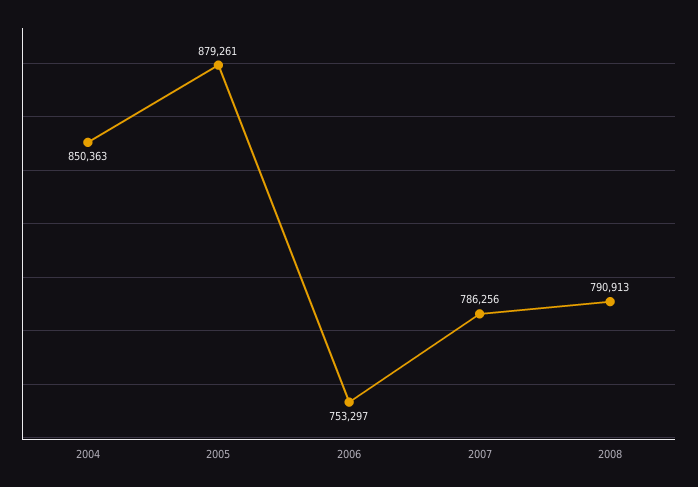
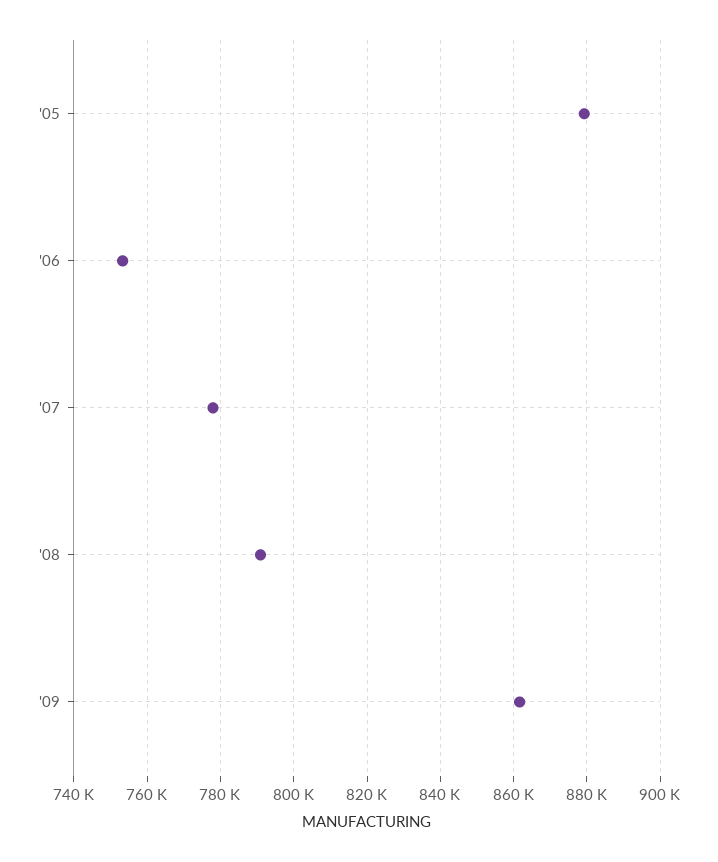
2004: 850363 -> none
2007: 786256 -> 778000
'09: none -> 862000

